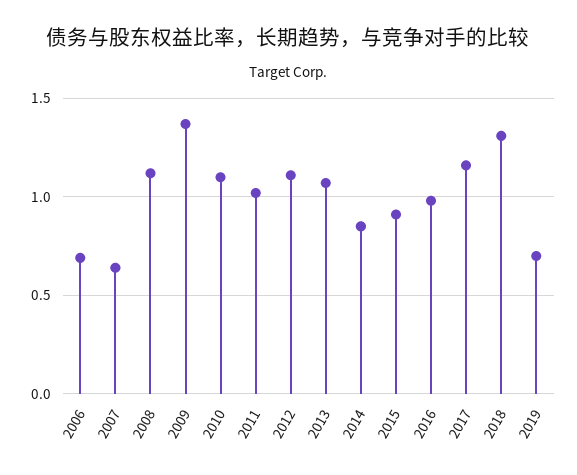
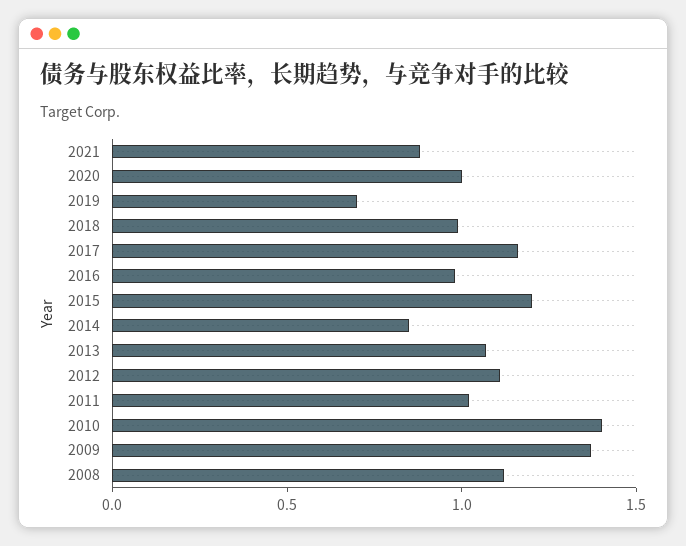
2006: 0.7 -> none
2007: 0.65 -> none
2010: 1.1 -> 1.4
2015: 0.9 -> 1.2
2018: 1.3 -> 1
2021: none -> 0.9
2020: none -> 1

